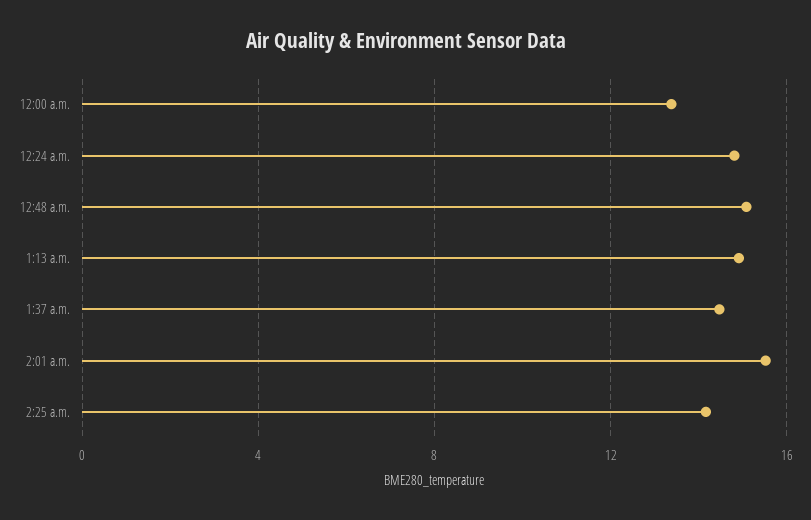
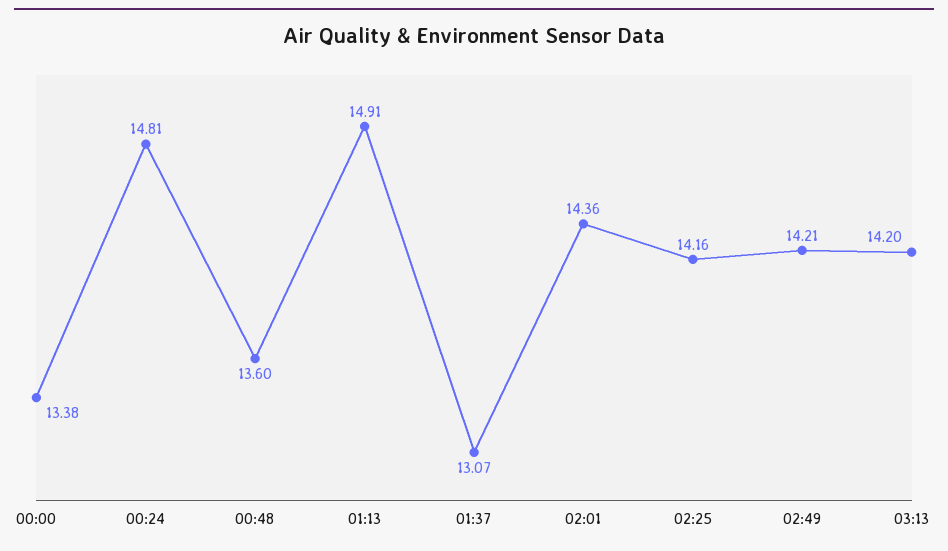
12:48 a.m.: 15 -> 13.6
1:37 a.m.: 14.5 -> 13.07
2:01 a.m.: 15.5 -> 14.36
02:49: none -> 14.21
03:13: none -> 14.2

